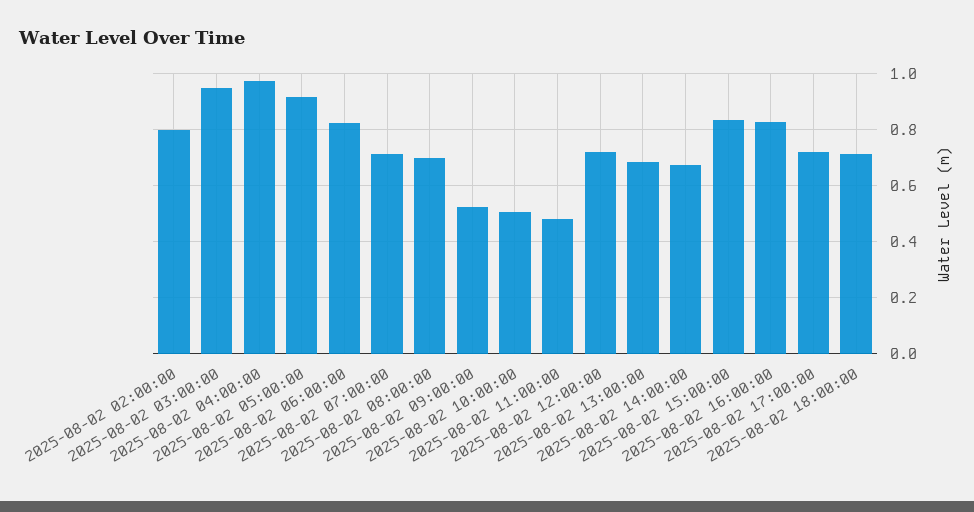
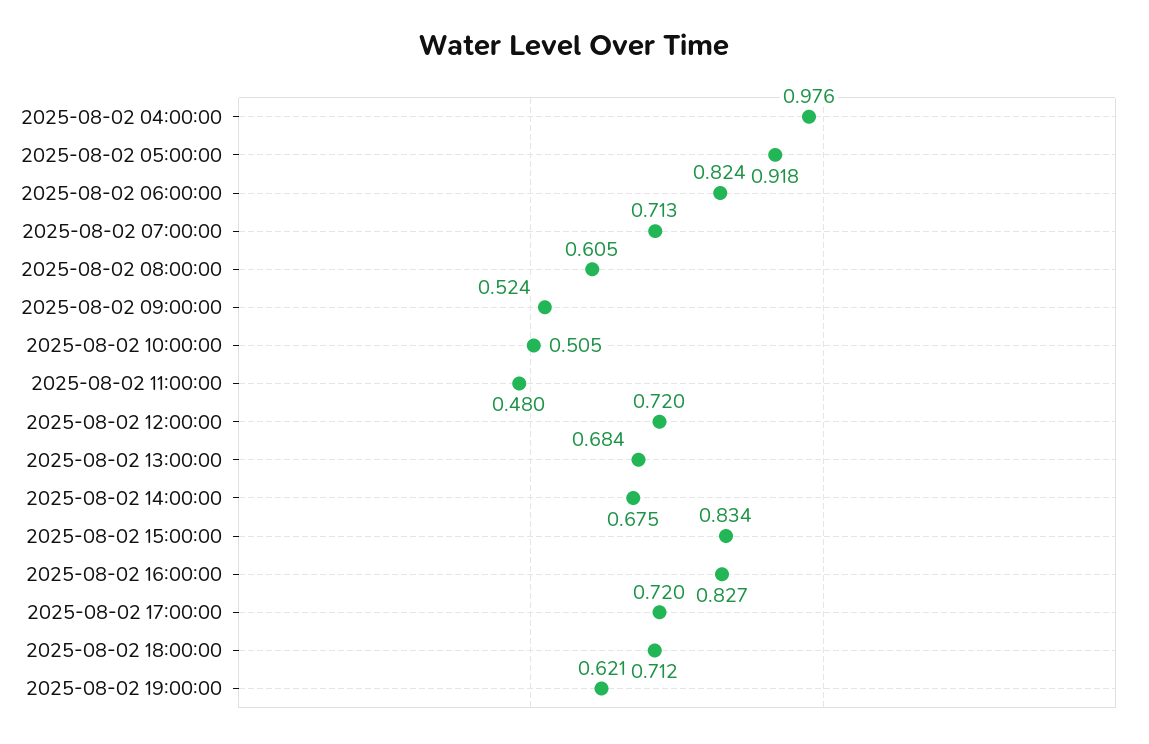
2025-08-02 02:00:00: 0.8 -> none
2025-08-02 03:00:00: 0.95 -> none
2025-08-02 08:00:00: 0.7 -> 0.605
2025-08-02 19:00:00: none -> 0.621

